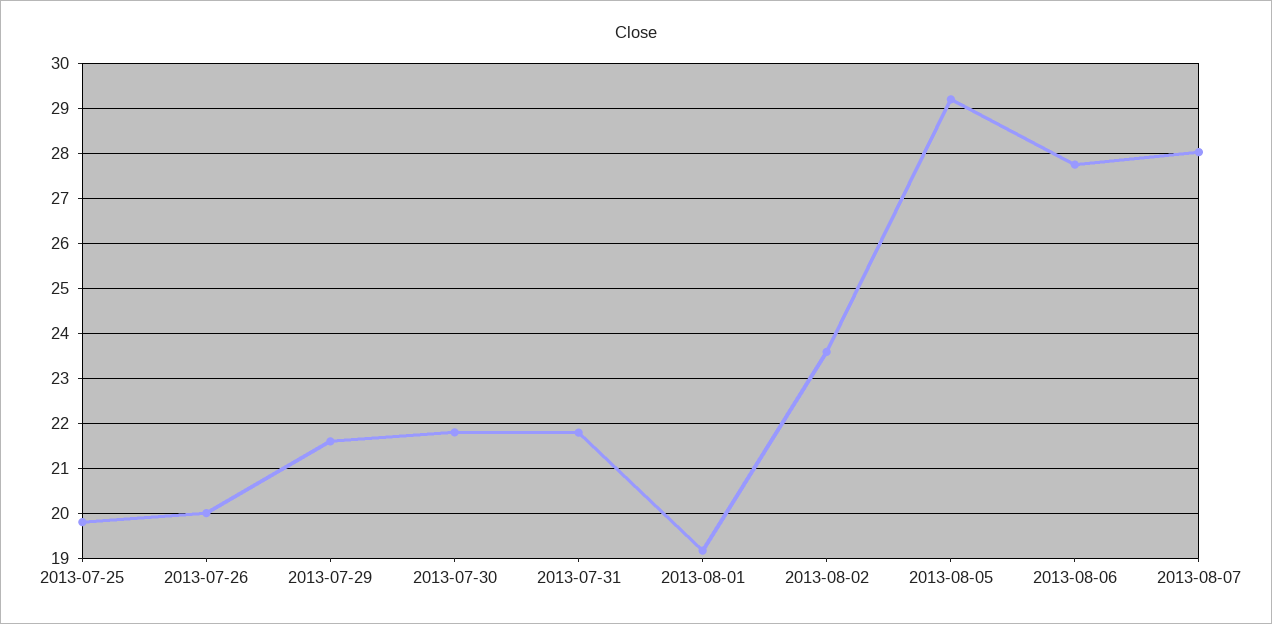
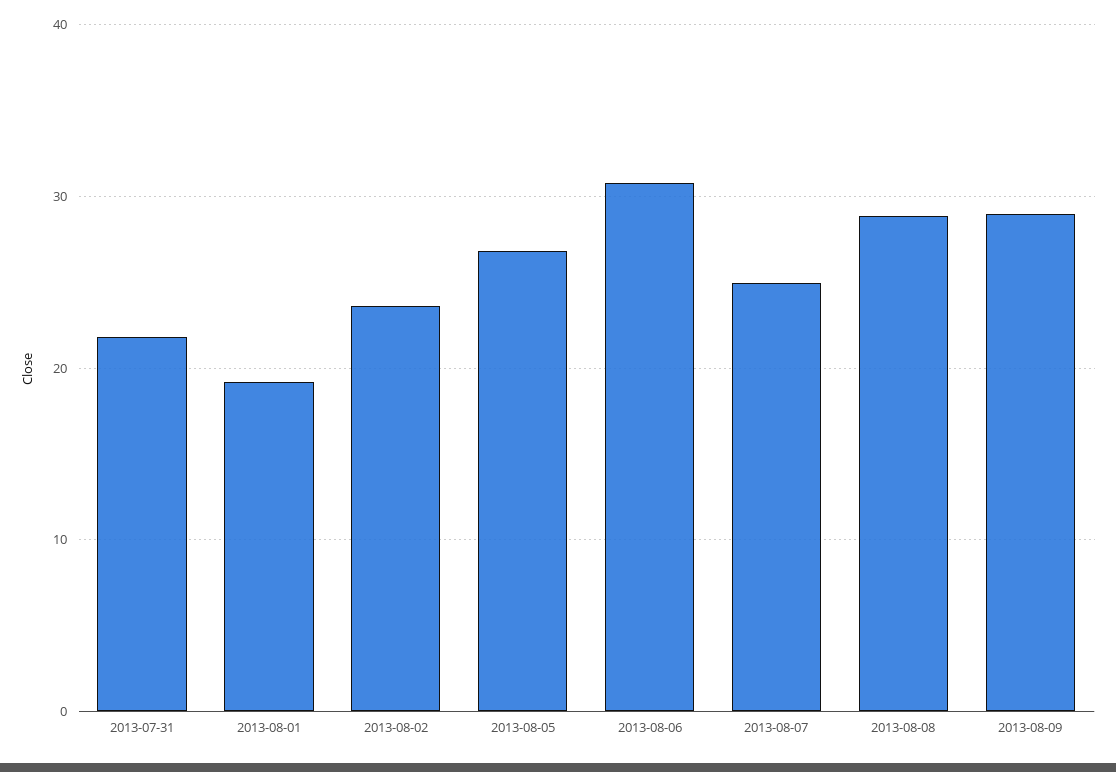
2013-07-25: 19.8 -> none
2013-07-26: 20 -> none
2013-07-29: 21.6 -> none
2013-07-30: 21.8 -> none
2013-08-05: 29.2 -> 27
2013-08-06: 27.8 -> 31
2013-08-07: 28 -> 25
2013-08-08: none -> 29
2013-08-09: none -> 29

